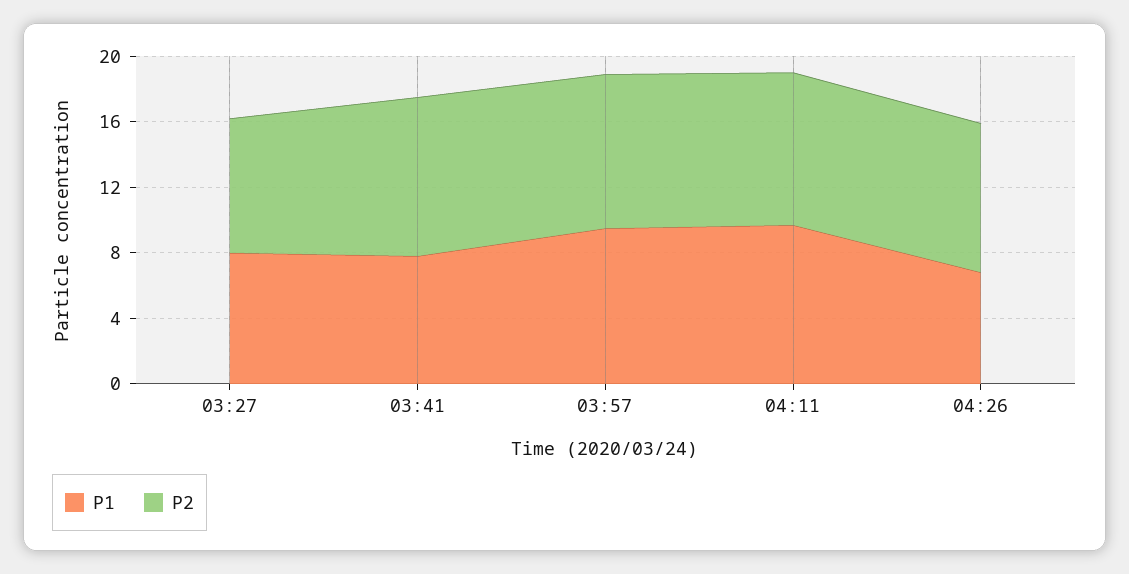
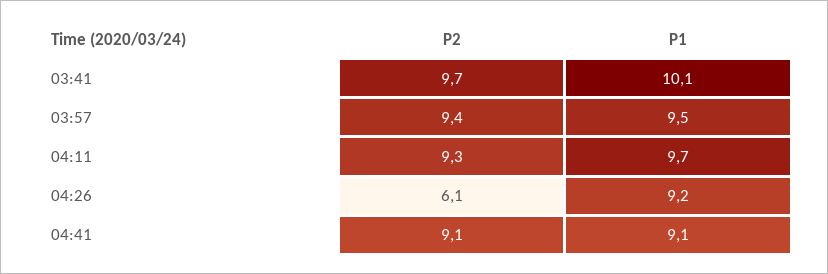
P1, 03:27: 8 -> none
P2, 03:27: 8 -> none
P1, 03:41: 8 -> 10.1
P1, 04:26: 7 -> 9.2
P2, 04:26: 9 -> 6.1
P2, 04:41: none -> 9.1
P1, 04:41: none -> 9.1

